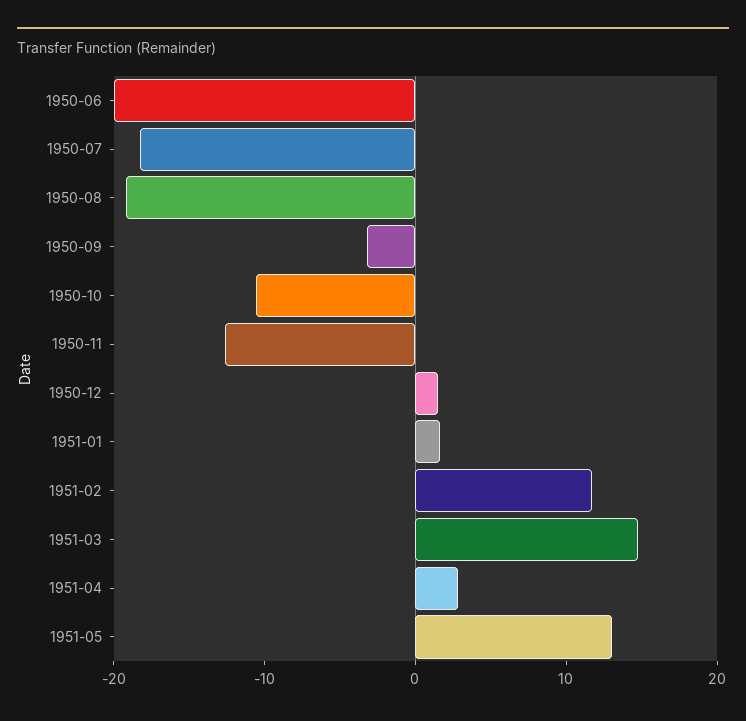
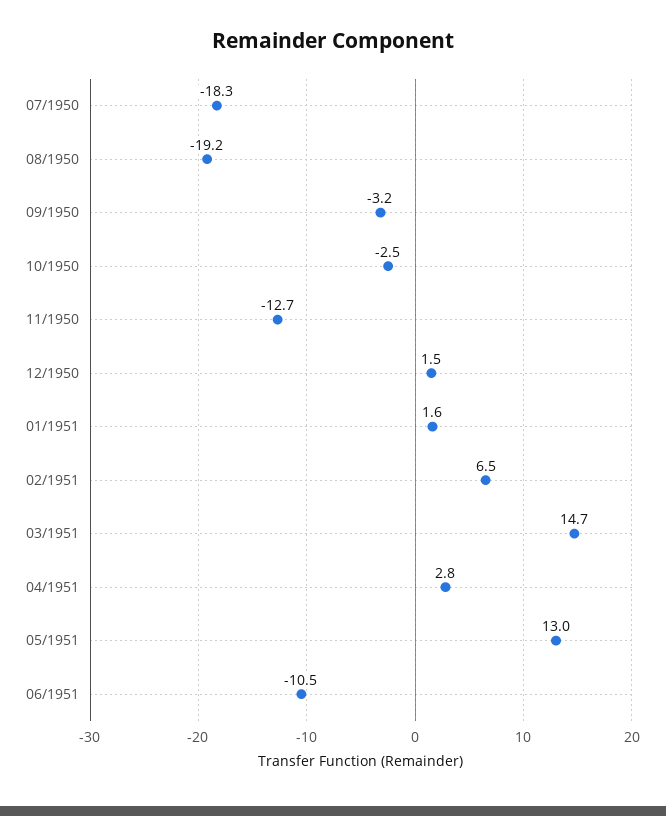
1950-06: -20 -> none
1950-10: -10 -> -2.5
1951-02: 12 -> 6.5
06/1951: none -> -10.5

